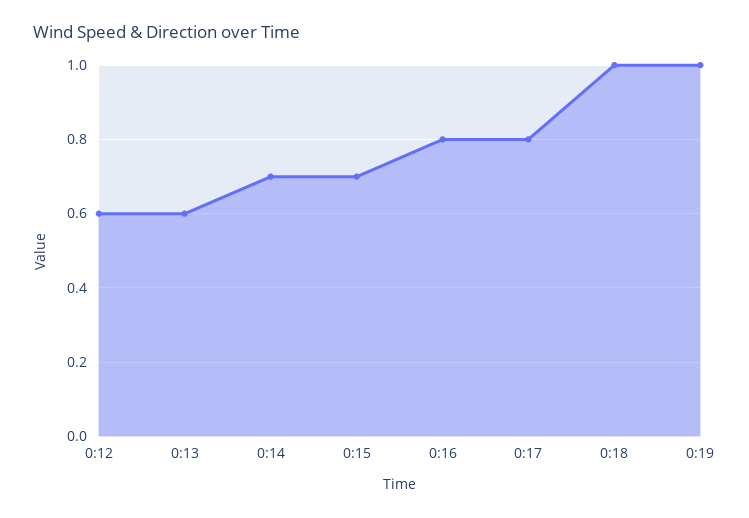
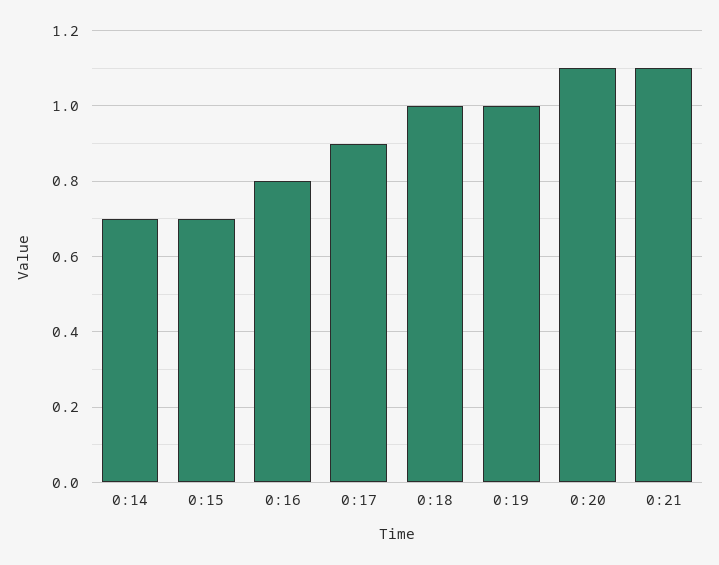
0:12: 0.6 -> none
0:13: 0.6 -> none
0:17: 0.8 -> 0.9
0:20: none -> 1.1
0:21: none -> 1.1

